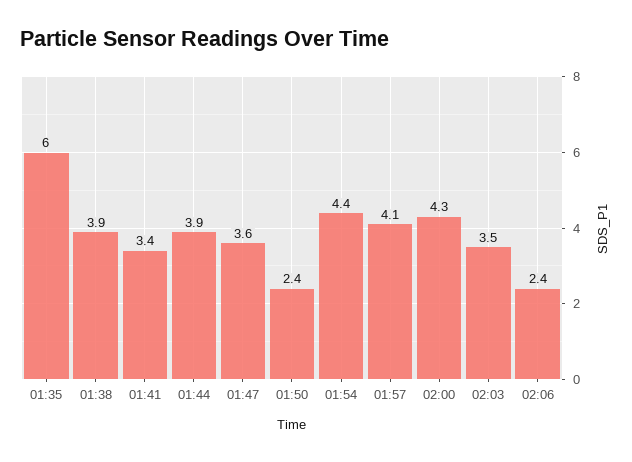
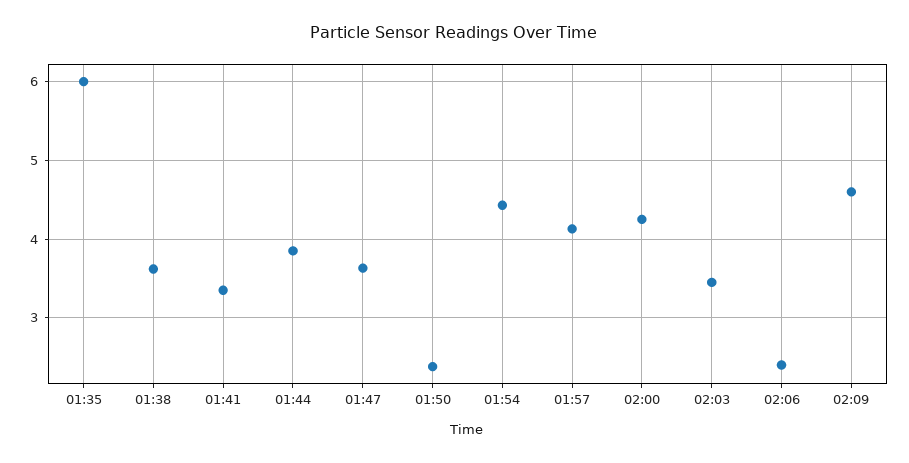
01:38: 3.9 -> 3.6
02:09: none -> 4.6

